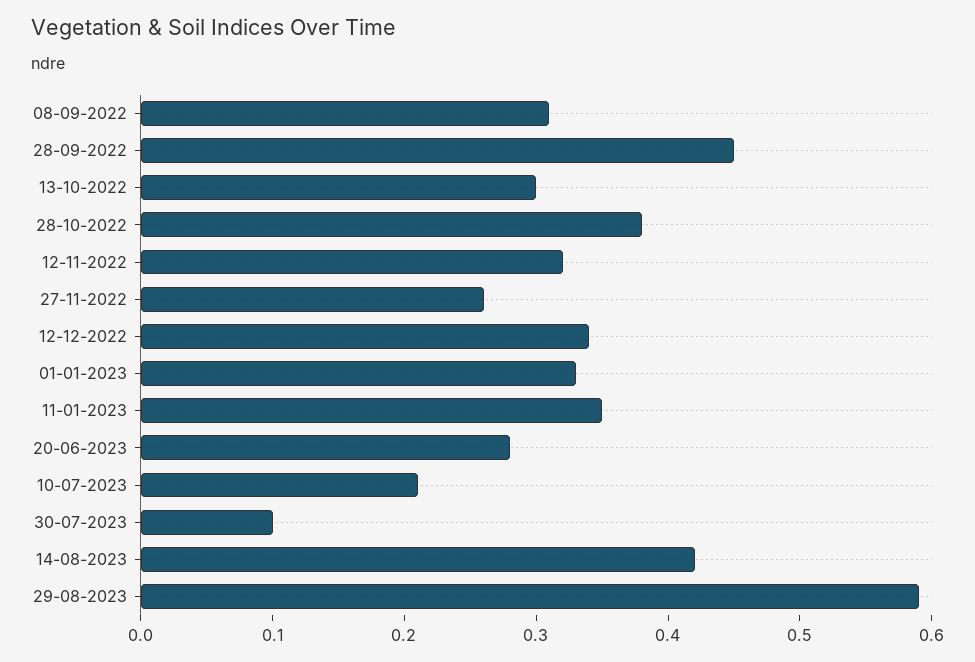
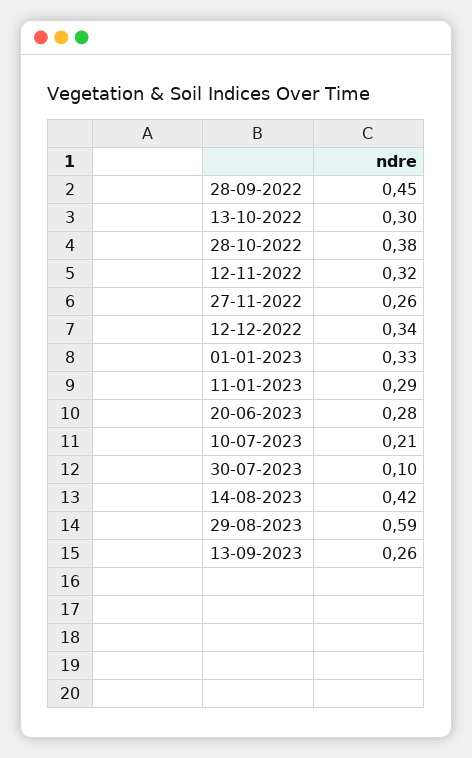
08-09-2022: 0.31 -> none
11-01-2023: 0.35 -> 0.29
13-09-2023: none -> 0.26

